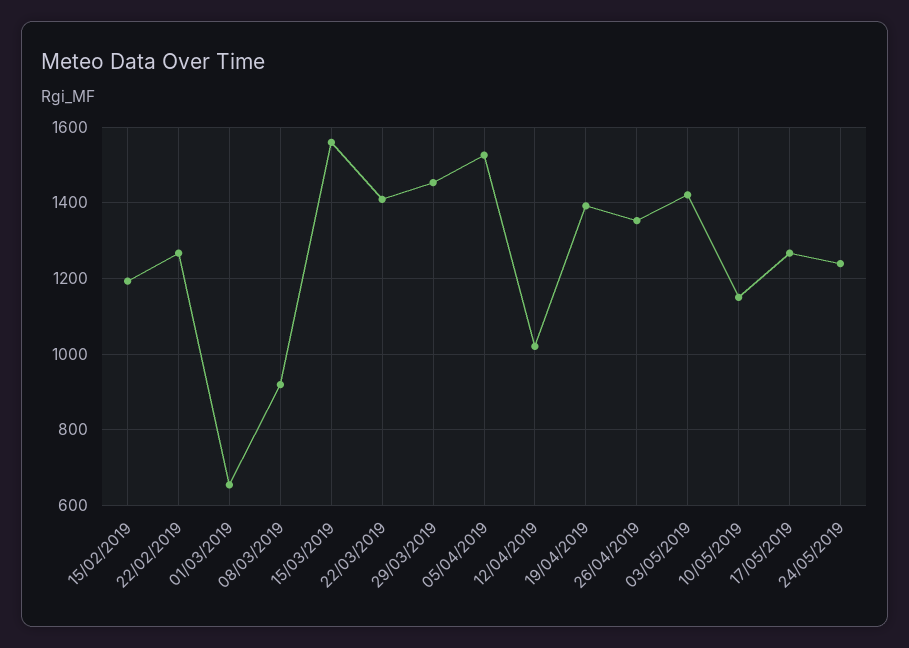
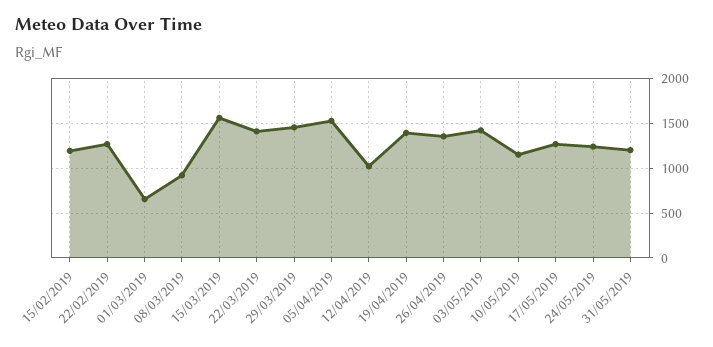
31/05/2019: none -> 1200

